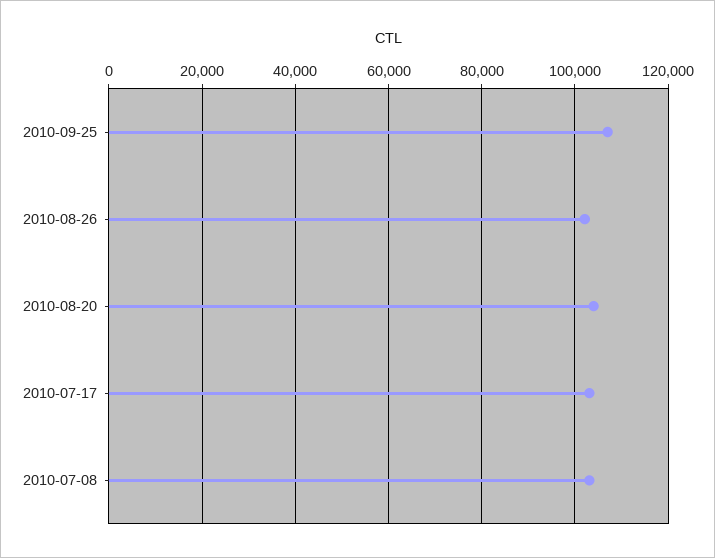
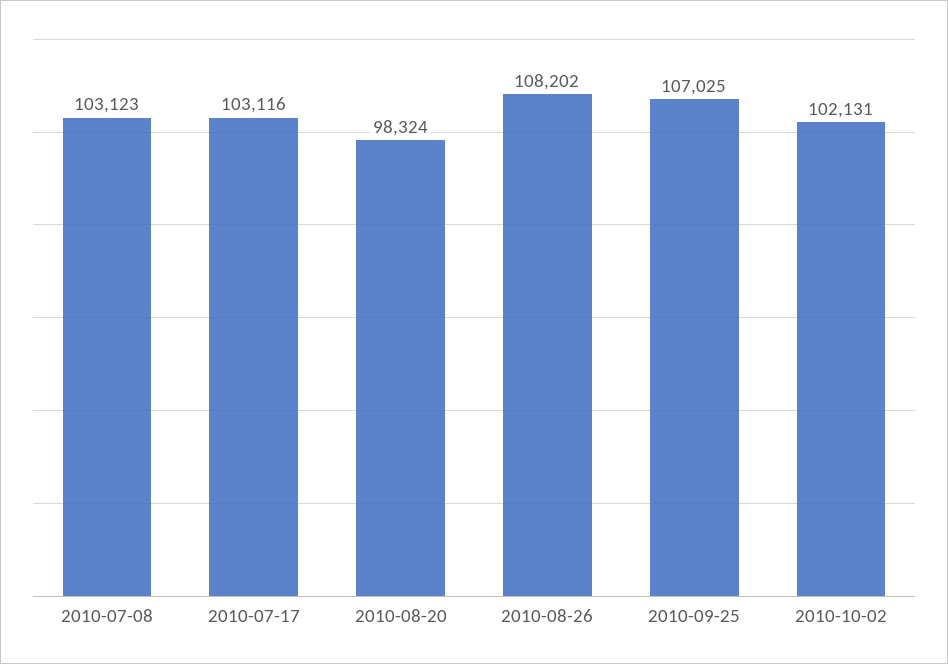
2010-08-26: 102000 -> 108202
2010-08-20: 104000 -> 98324
2010-10-02: none -> 102131

